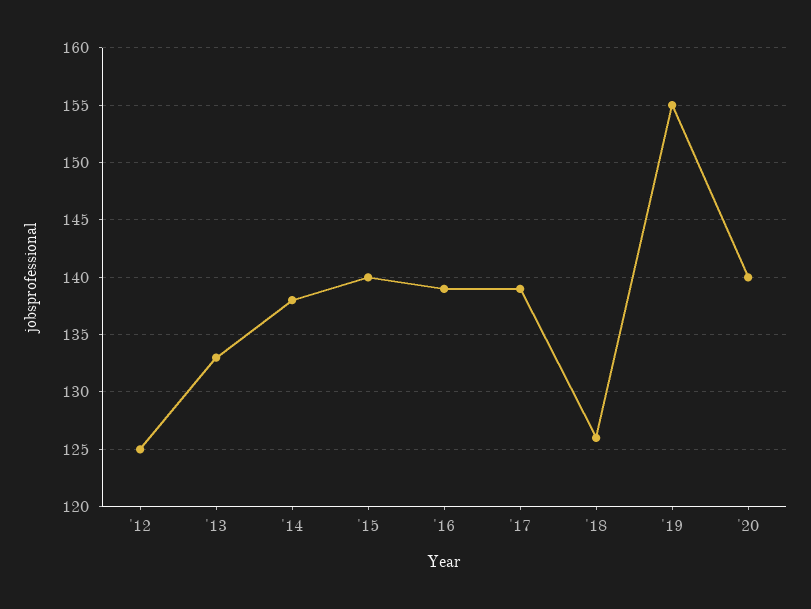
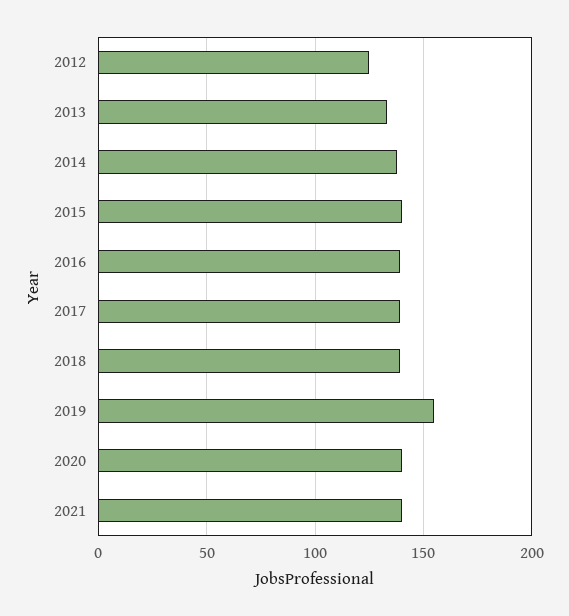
'18: 126 -> 140
2021: none -> 140

